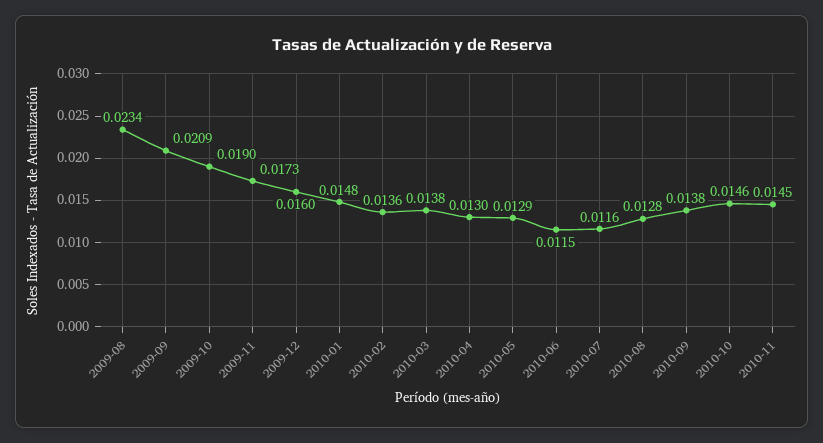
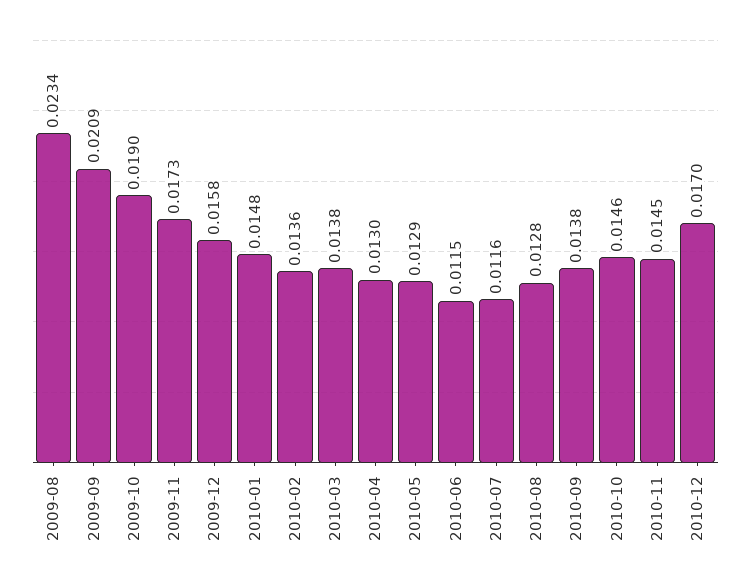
2009-12: 0.016 -> 0.0158
2010-12: none -> 0.017

